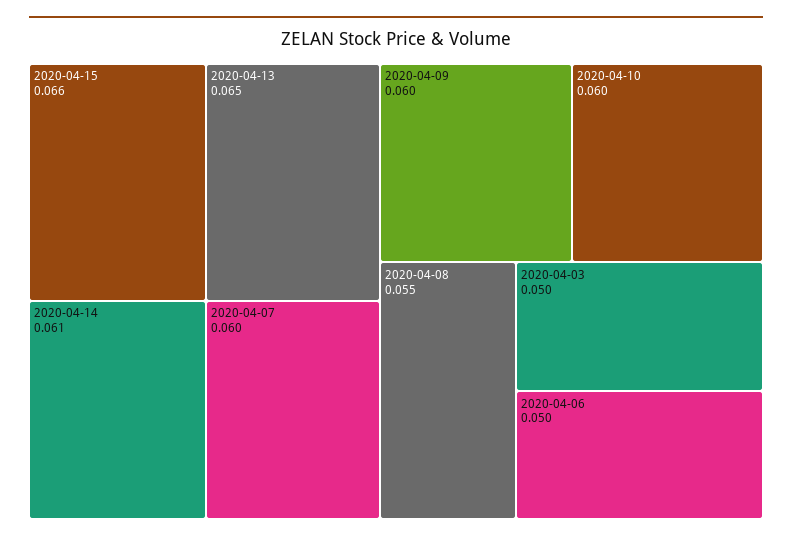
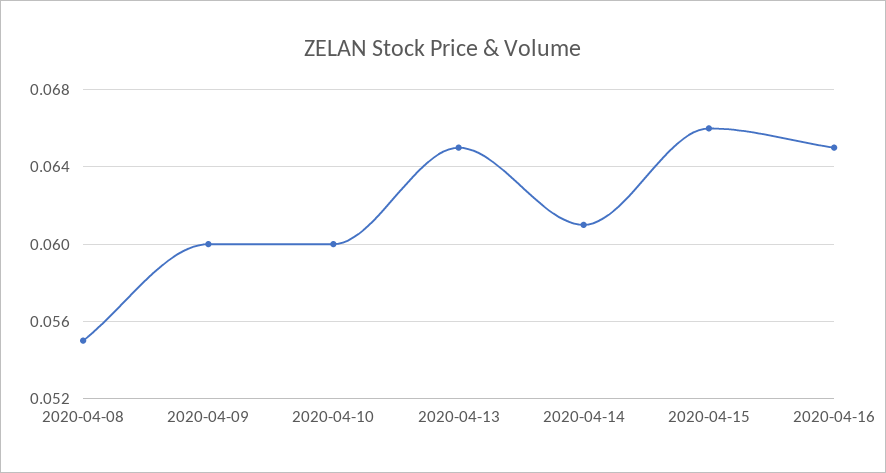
2020-04-07: 0.06 -> none
2020-04-03: 0.05 -> none
2020-04-06: 0.05 -> none
2020-04-16: none -> 0.065

